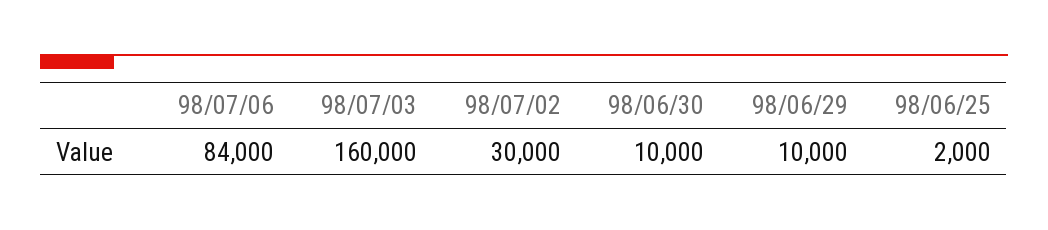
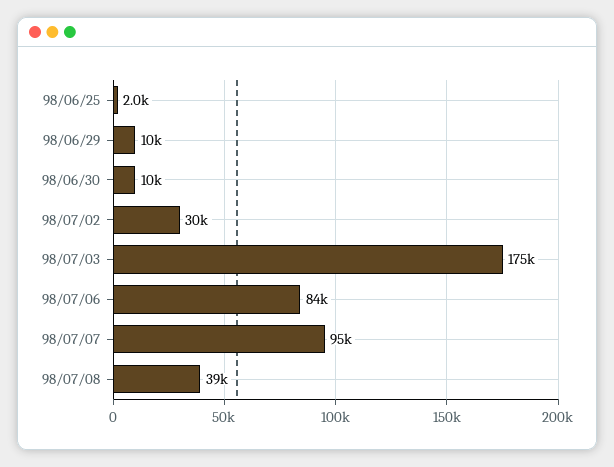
98/07/03: 160000 -> 175000
98/07/07: none -> 95000
98/07/08: none -> 39000

